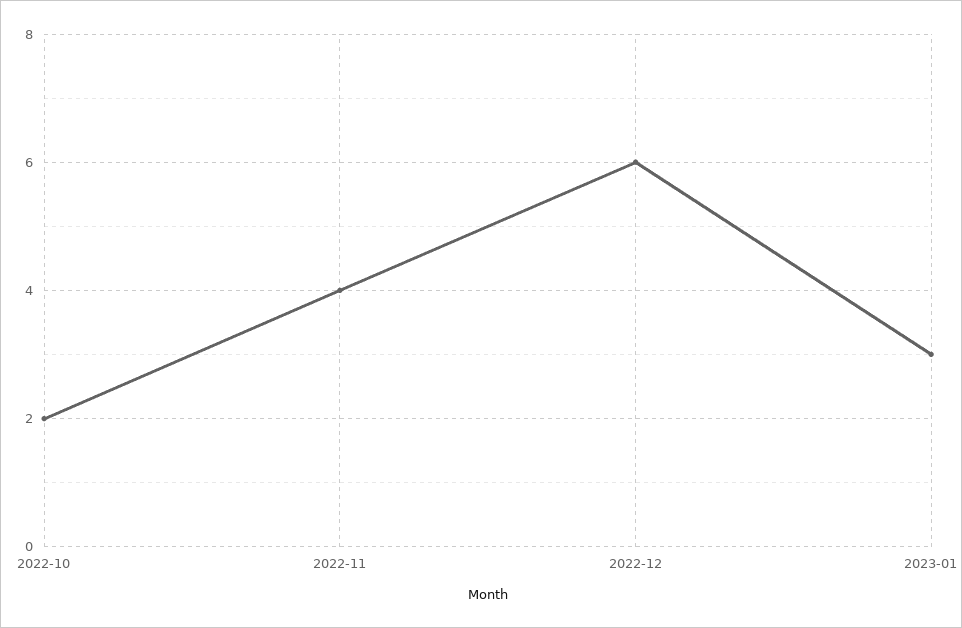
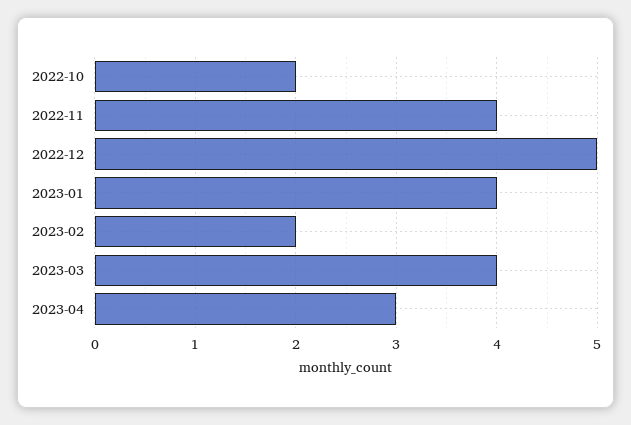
2022-12: 6 -> 5
2023-01: 3 -> 4
2023-02: none -> 2
2023-03: none -> 4
2023-04: none -> 3

